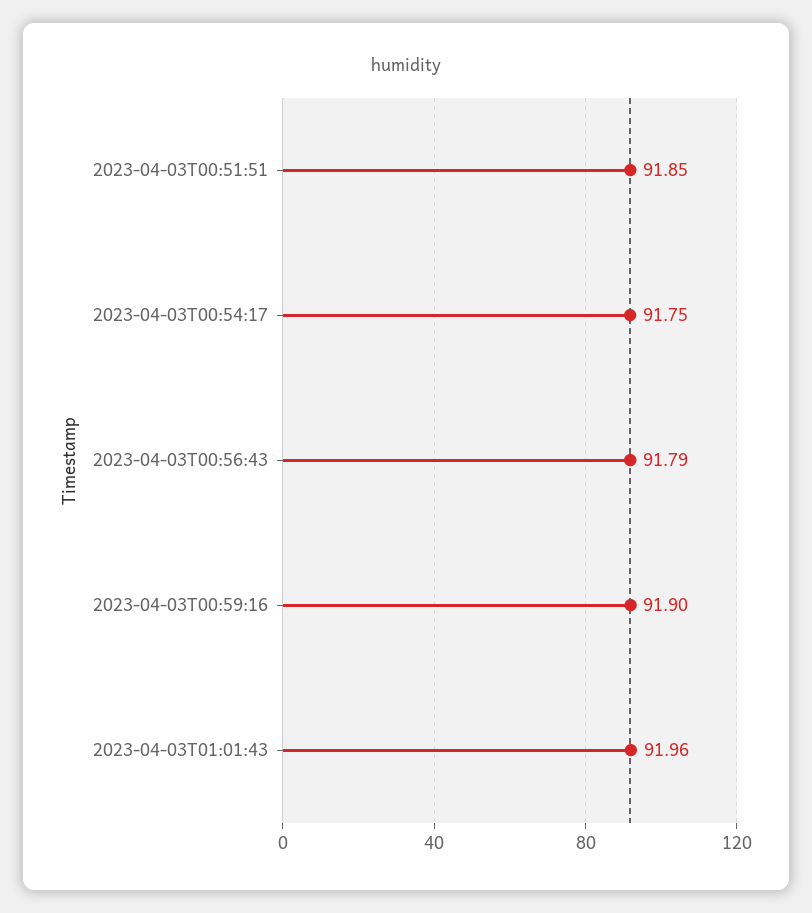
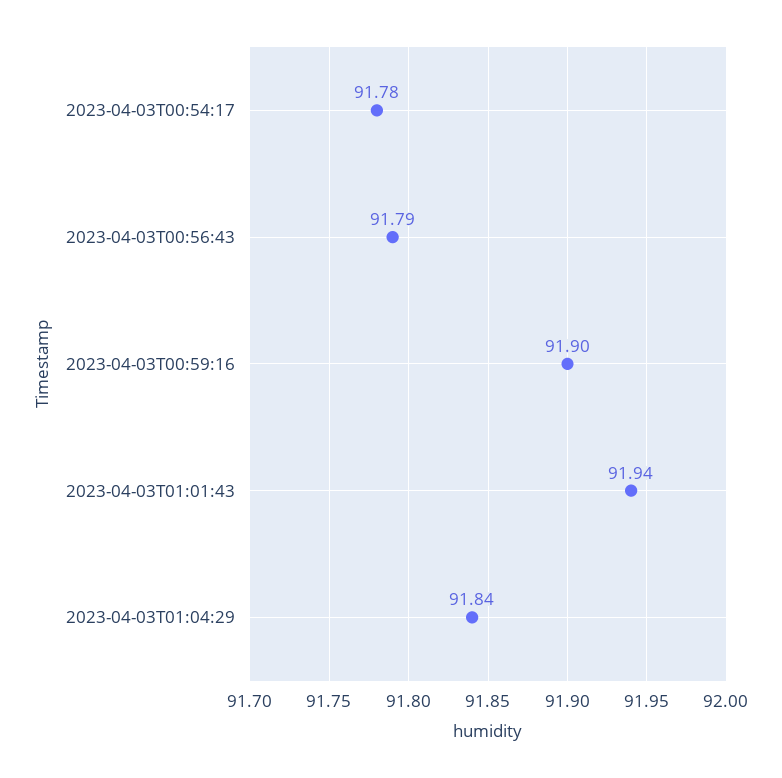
2023-04-03T00:51:51: 91.85 -> none
2023-04-03T00:54:17: 91.75 -> 91.78
2023-04-03T01:01:43: 91.96 -> 91.94
2023-04-03T01:04:29: none -> 91.84

